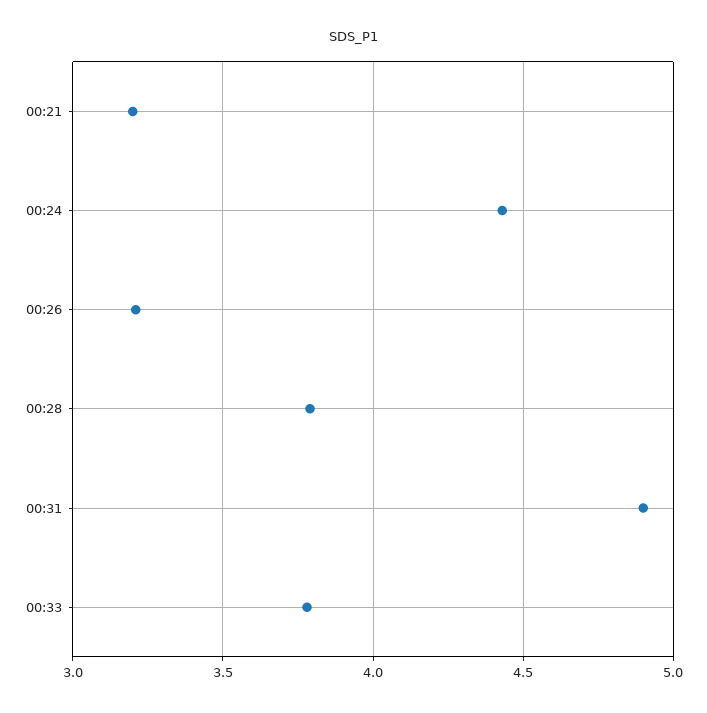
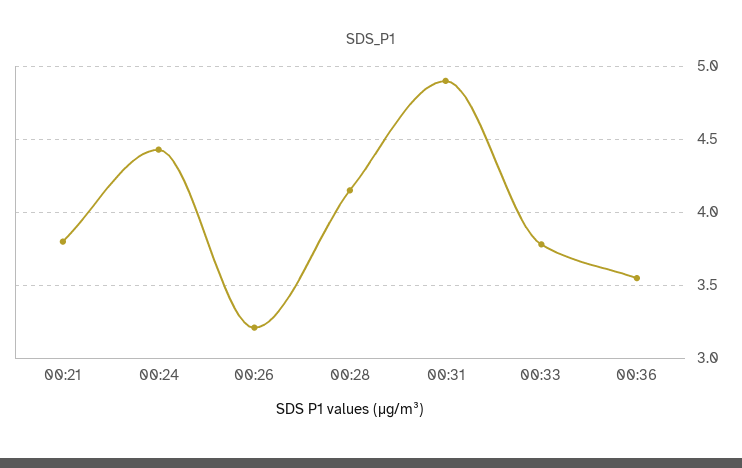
00:21: 3.2 -> 3.8
00:28: 3.8 -> 4.15
00:36: none -> 3.55

